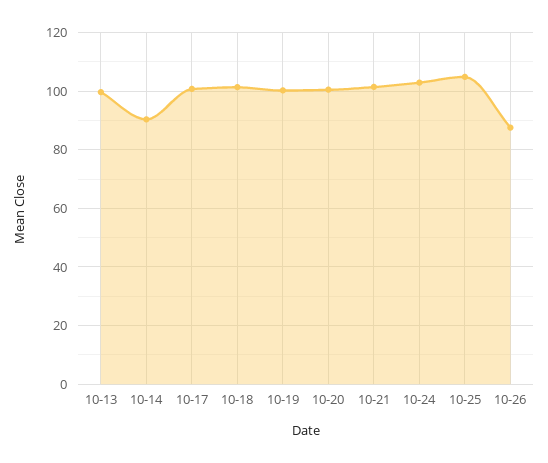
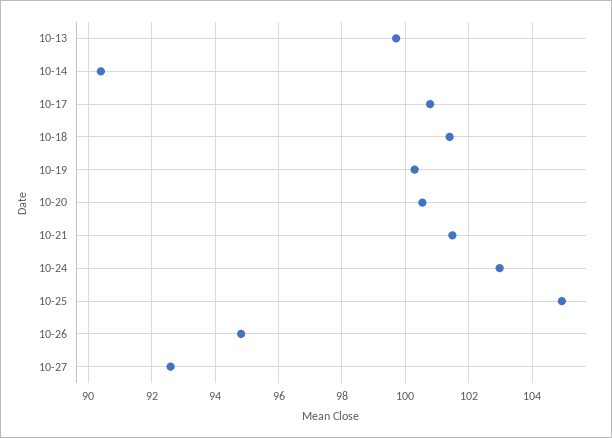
10-26: 87.5 -> 94.8
10-27: none -> 92.6

